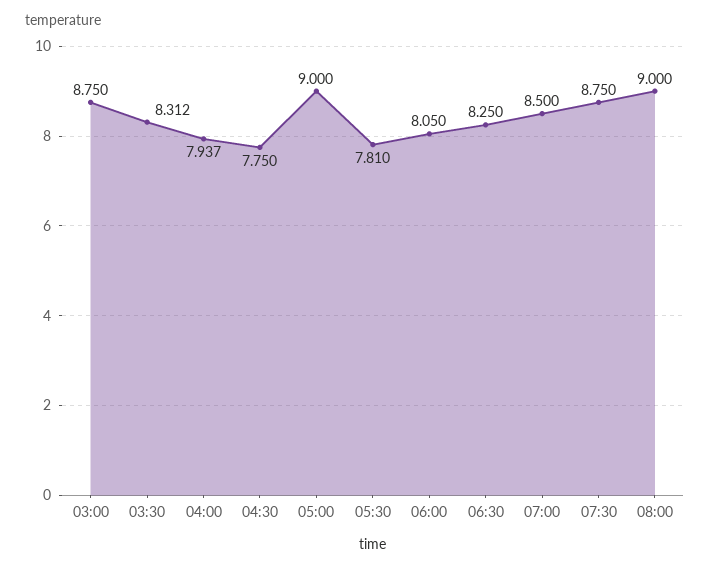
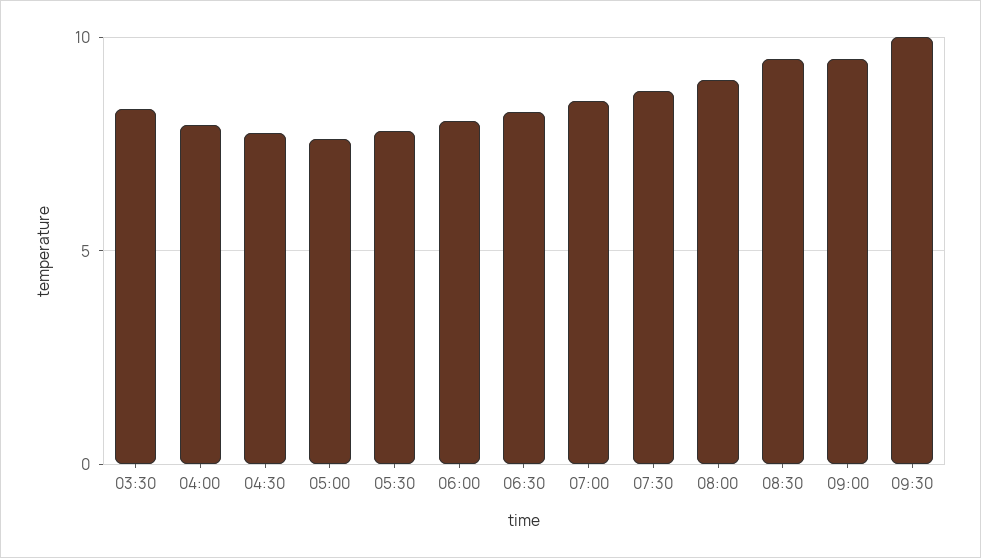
03:00: 8.75 -> none
05:00: 9 -> 7.5
08:30: none -> 9.5
09:00: none -> 9.5
09:30: none -> 10

